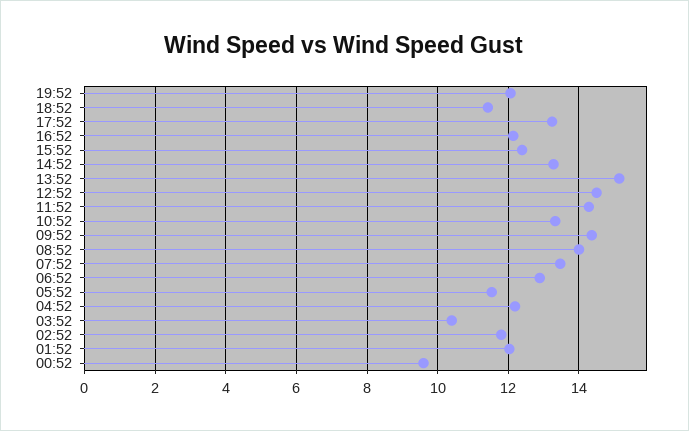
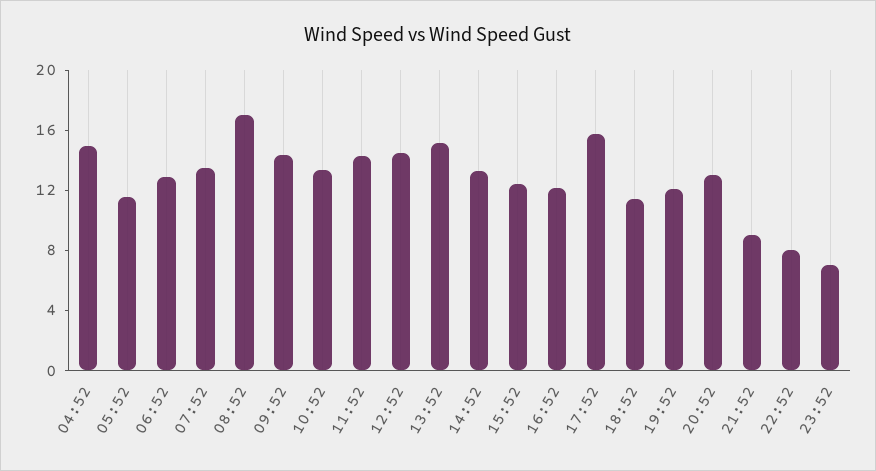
17:52: 13.2 -> 16
08:52: 14 -> 17
04:52: 12.2 -> 15
03:52: 10.4 -> none
02:52: 11.8 -> none
01:52: 12 -> none
00:52: 9.6 -> none
20:52: none -> 13
21:52: none -> 9
22:52: none -> 8
23:52: none -> 7

